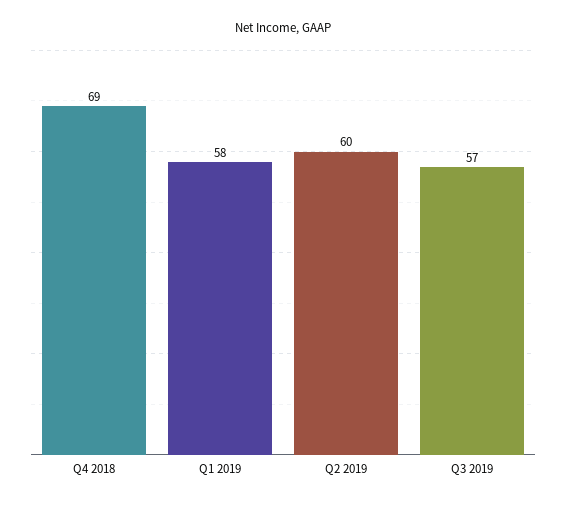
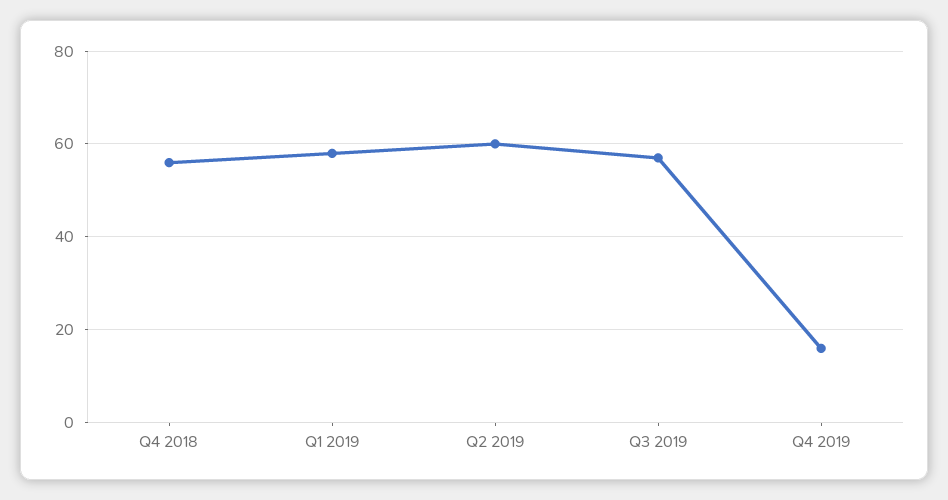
Q4 2018: 69 -> 55
Q4 2019: none -> 15

